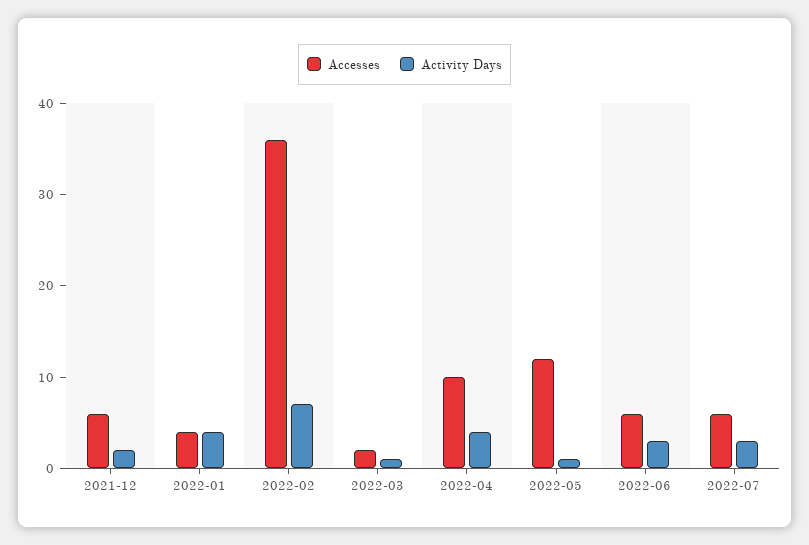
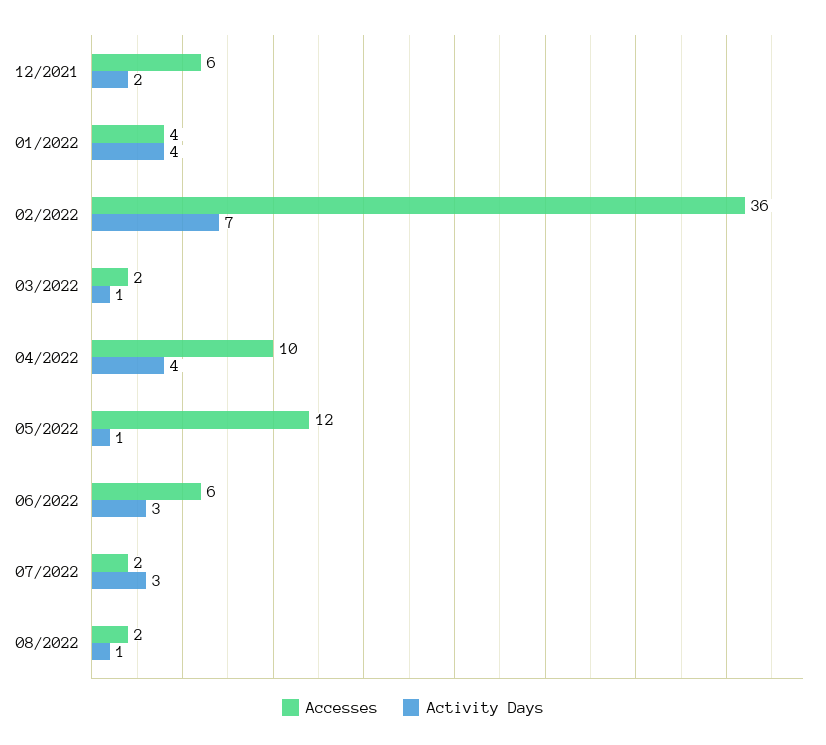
Accesses, 2022-07: 6 -> 2
Accesses, 08/2022: none -> 2
Activity Days, 08/2022: none -> 1

